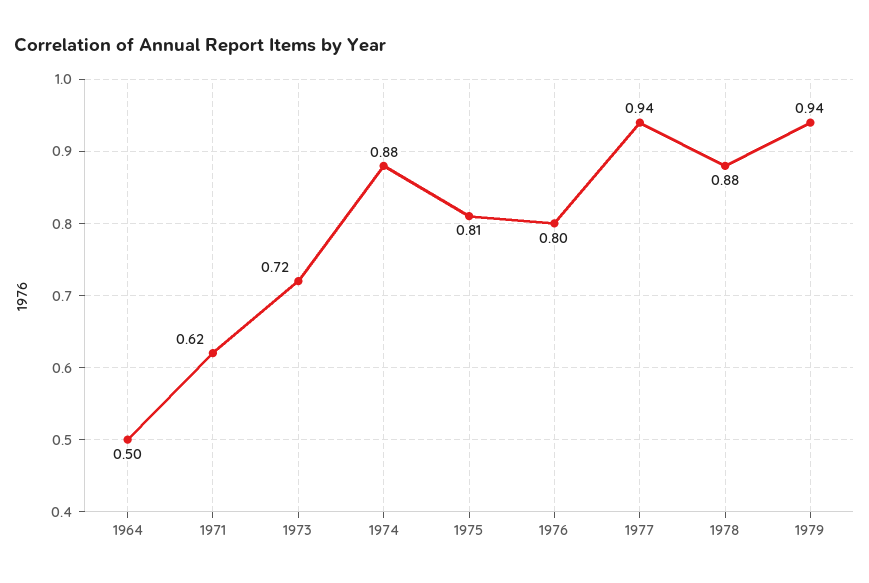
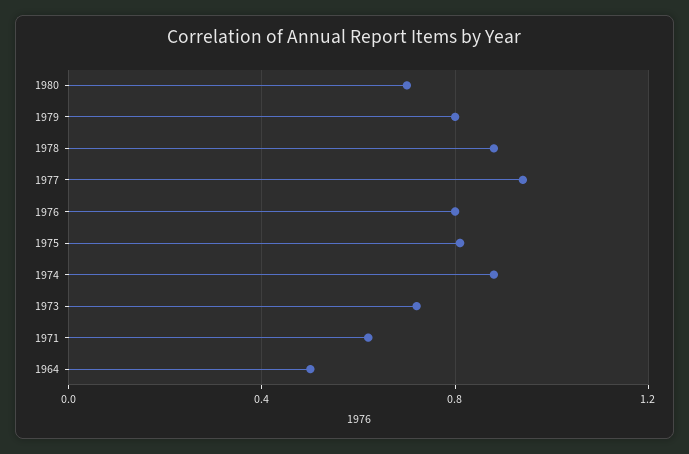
1979: 0.94 -> 0.8
1980: none -> 0.7

